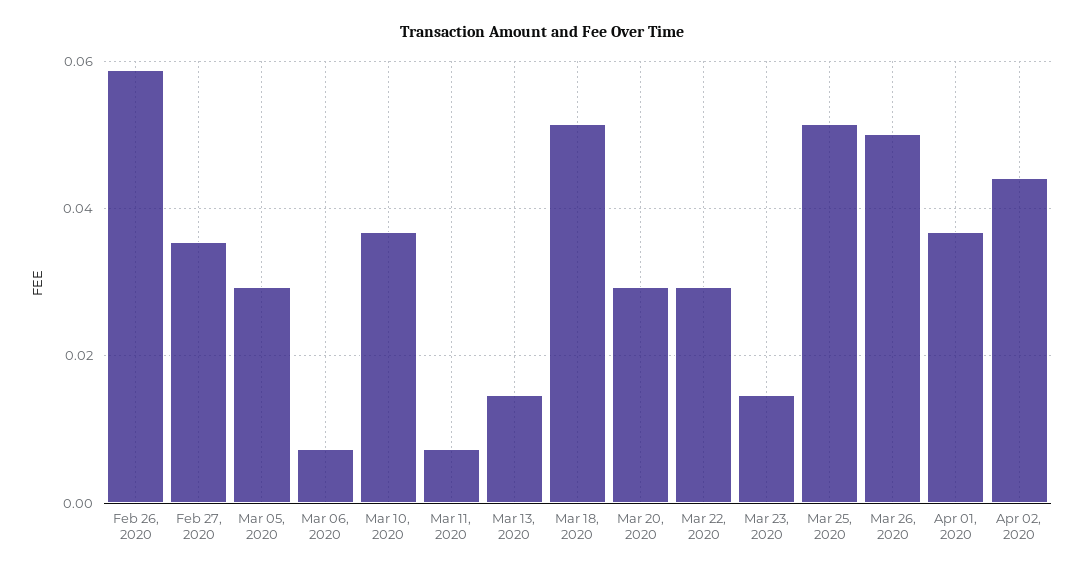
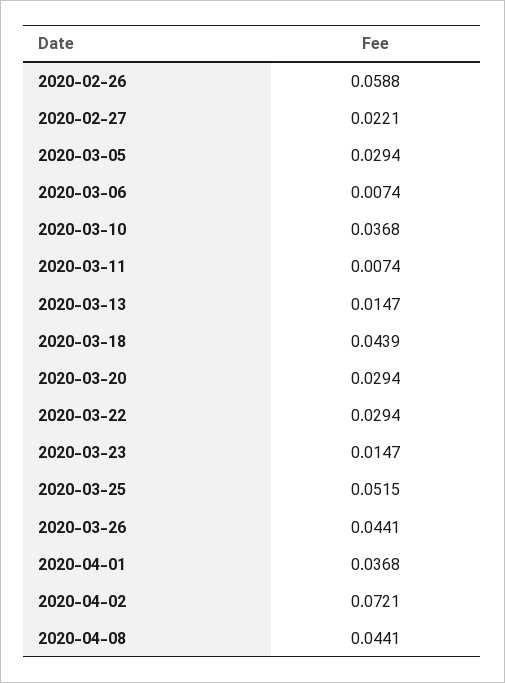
Feb 27, 2020: 0.036 -> 0.0221
Mar 18, 2020: 0.052 -> 0.0439
Mar 26, 2020: 0.05 -> 0.0441
Apr 02, 2020: 0.044 -> 0.0721
2020-04-08: none -> 0.0441

